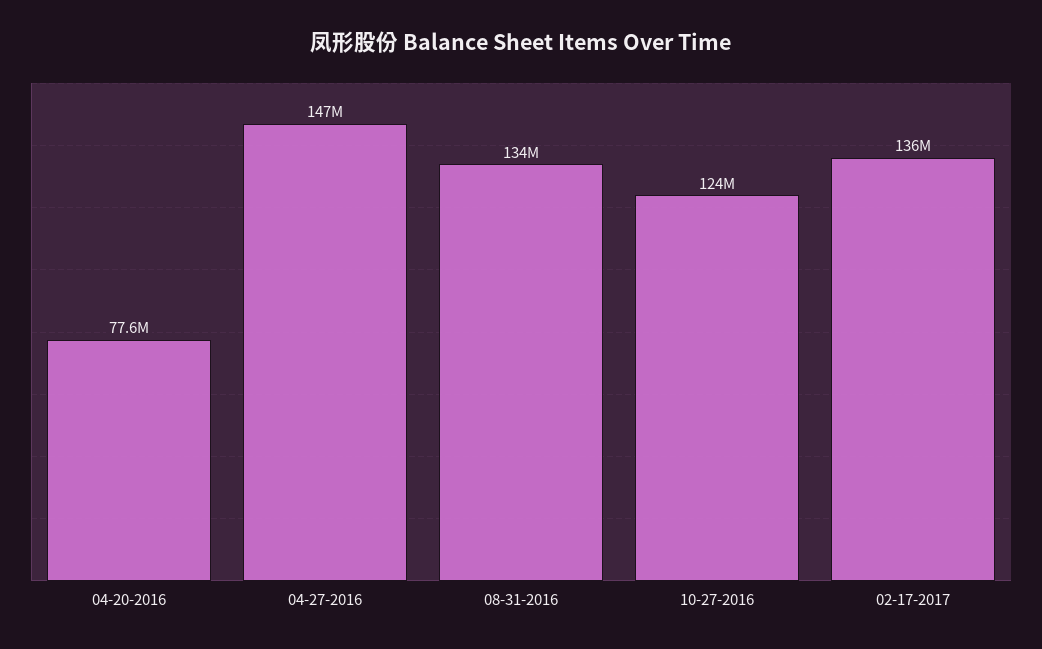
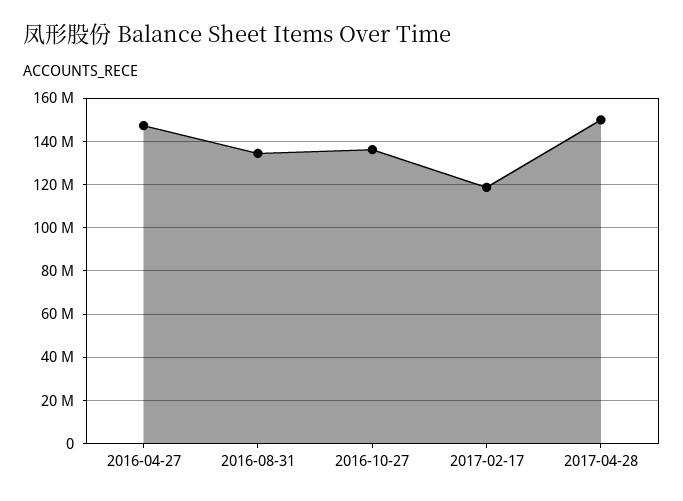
04-20-2016: 77600000 -> none
10-27-2016: 124000000 -> 135000000
02-17-2017: 136000000 -> 120000000
2017-04-28: none -> 150000000

